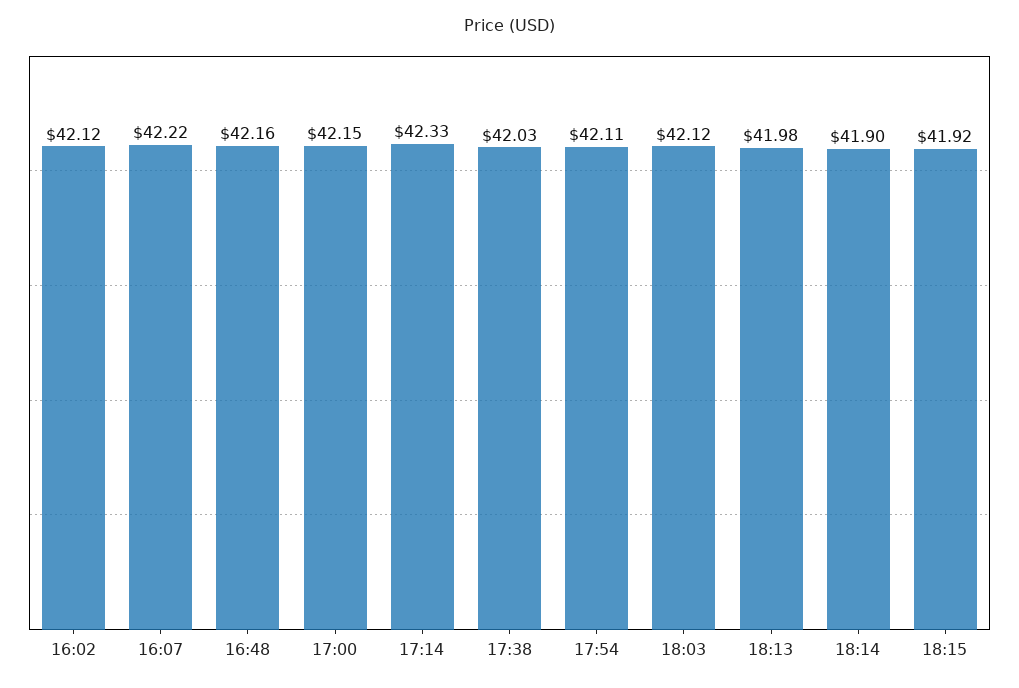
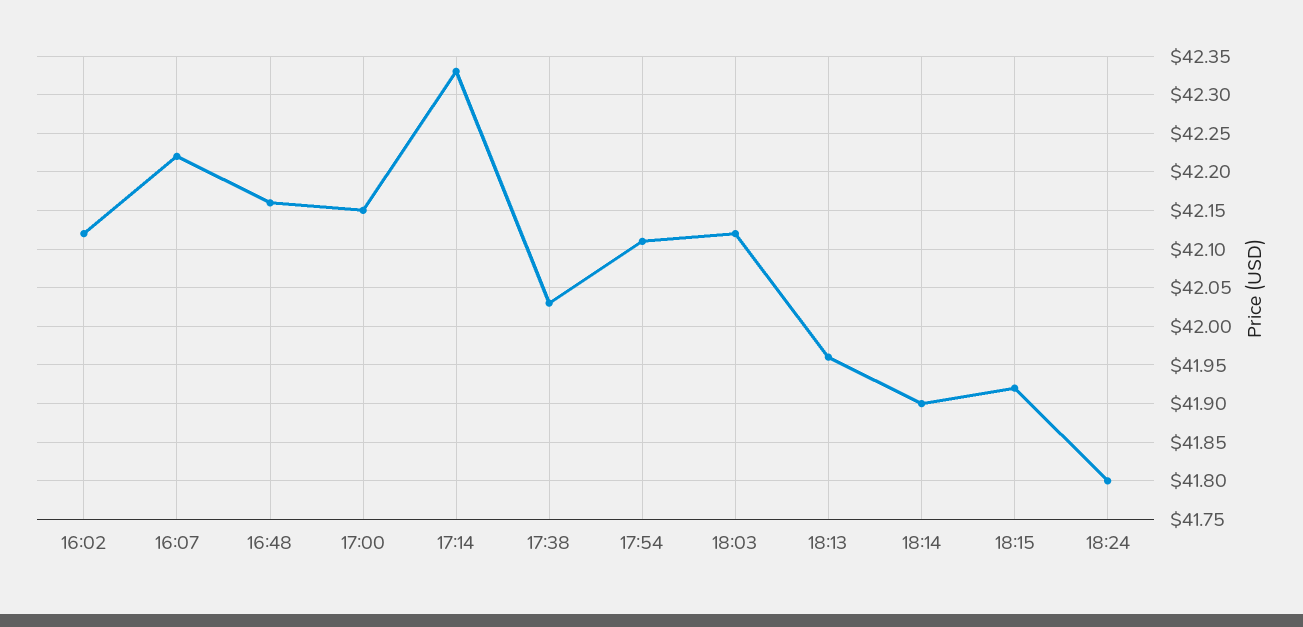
18:13: 41.98 -> 41.96
18:24: none -> 41.8

